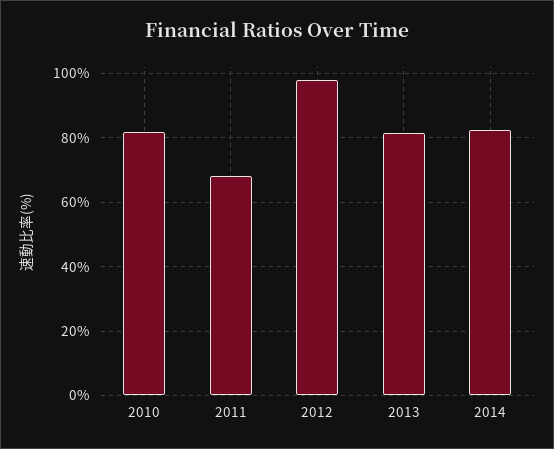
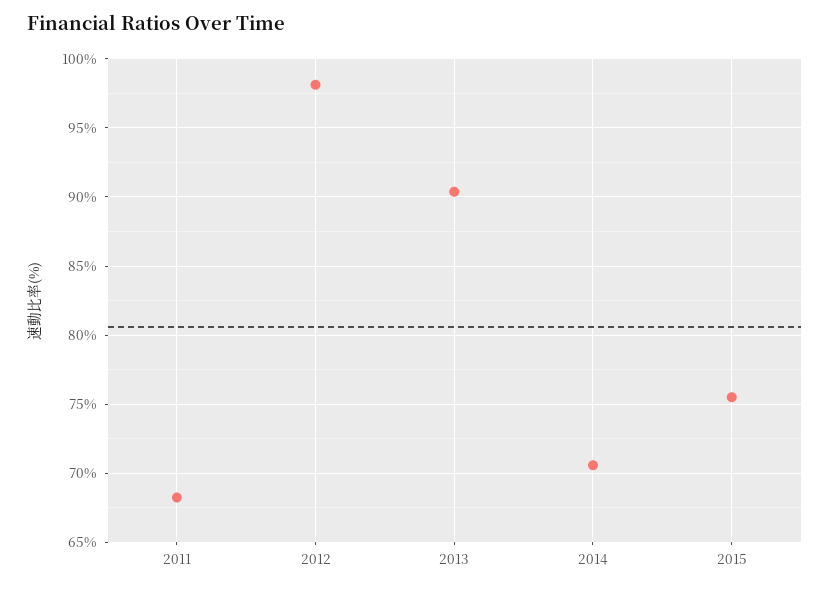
2010: 82 -> none
2013: 82 -> 90.5
2014: 82 -> 70.5
2015: none -> 75.5

